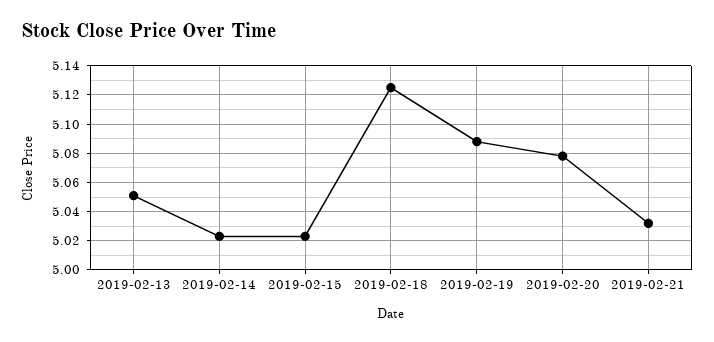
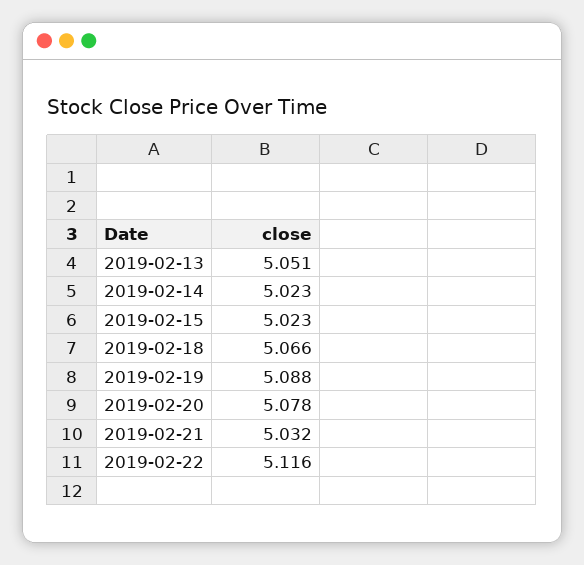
2019-02-18: 5.125 -> 5.066
2019-02-22: none -> 5.116

